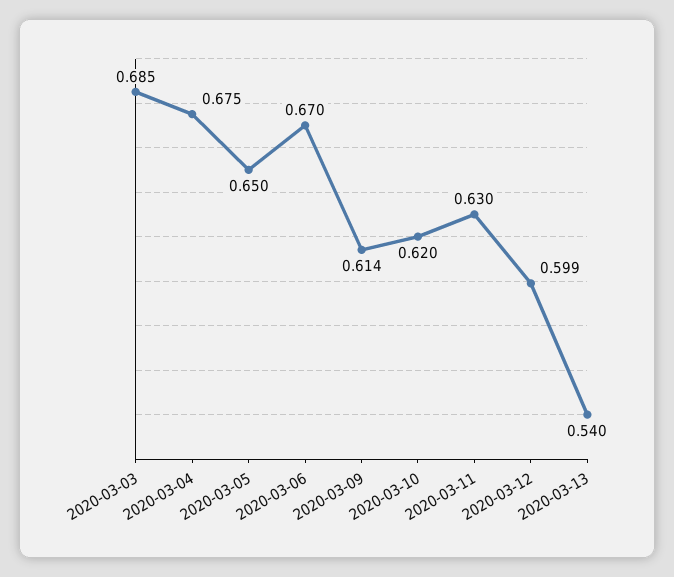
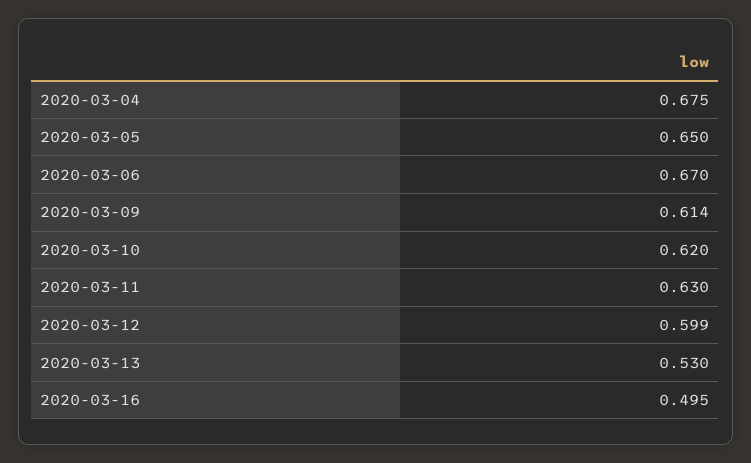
2020-03-03: 0.685 -> none
2020-03-13: 0.54 -> 0.53
2020-03-16: none -> 0.495

